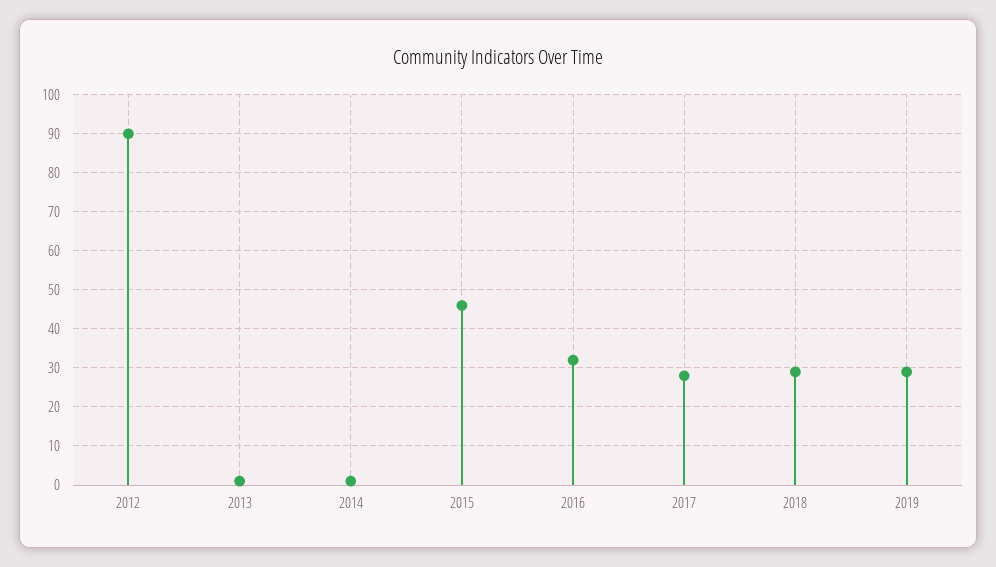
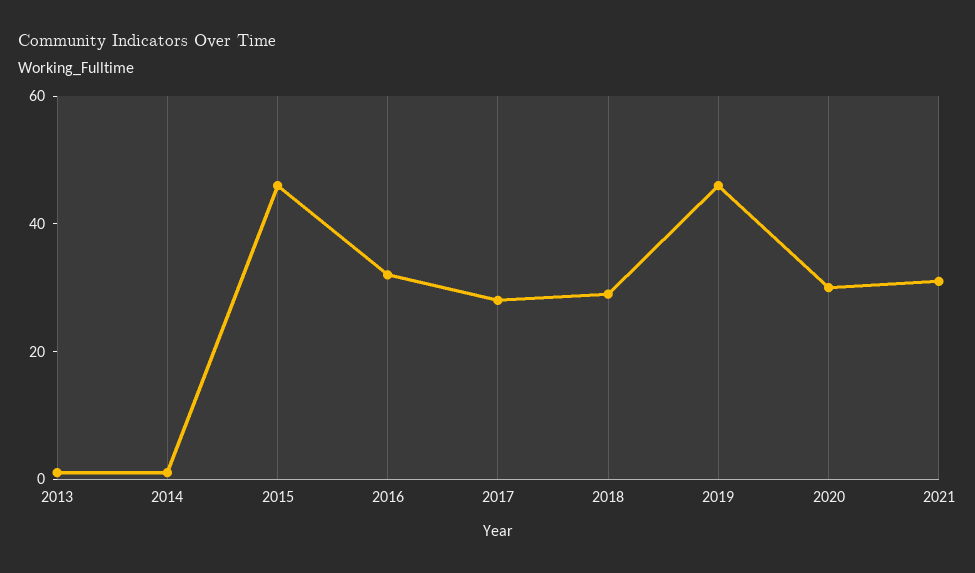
2012: 90 -> none
2019: 30 -> 45
2020: none -> 30
2021: none -> 30

